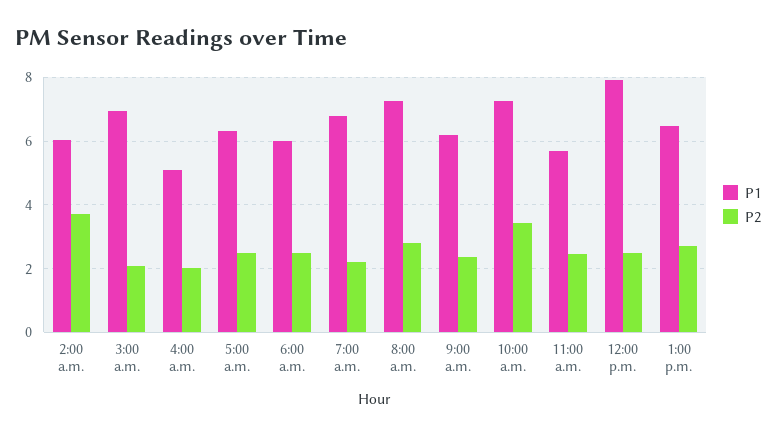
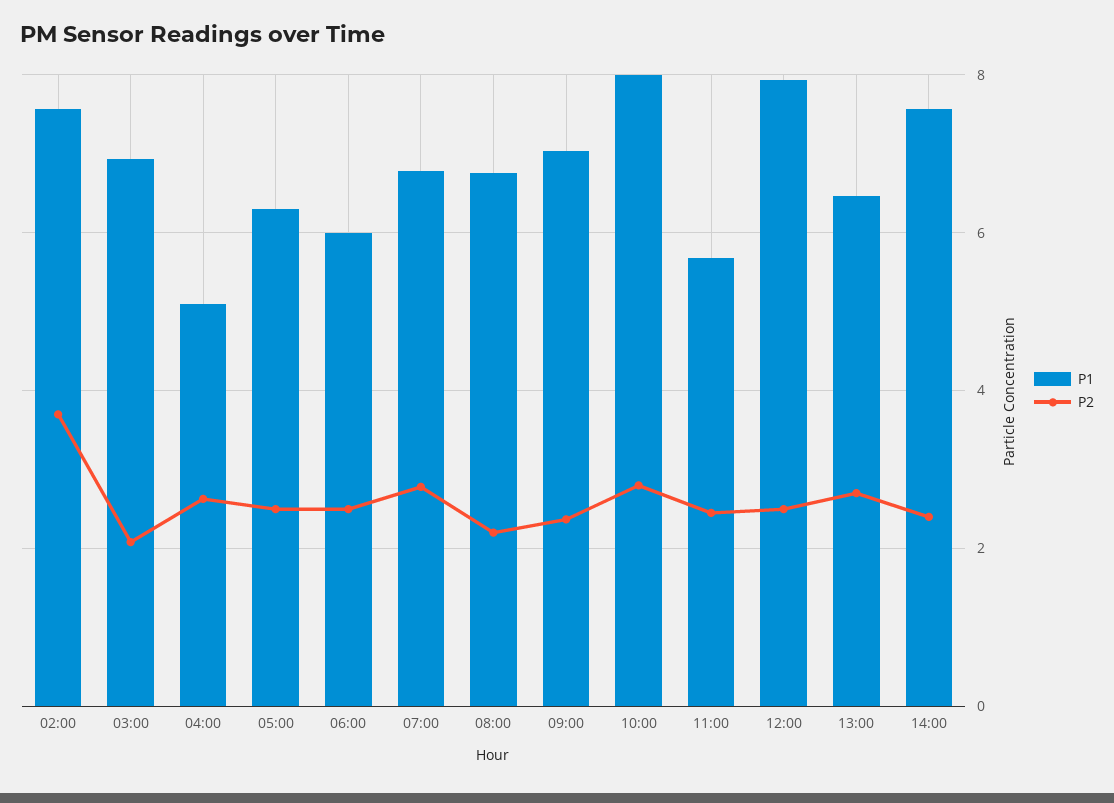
P1, 2:00 a.m.: 6 -> 7.6
P2, 4:00 a.m.: 2 -> 2.6
P2, 7:00 a.m.: 2.2 -> 2.8
P1, 8:00 a.m.: 7.2 -> 6.8
P2, 8:00 a.m.: 2.8 -> 2.2
P1, 9:00 a.m.: 6.2 -> 7
P1, 10:00 a.m.: 7.2 -> 8
P2, 10:00 a.m.: 3.4 -> 2.8
P1, 14:00: none -> 7.6
P2, 14:00: none -> 2.4

